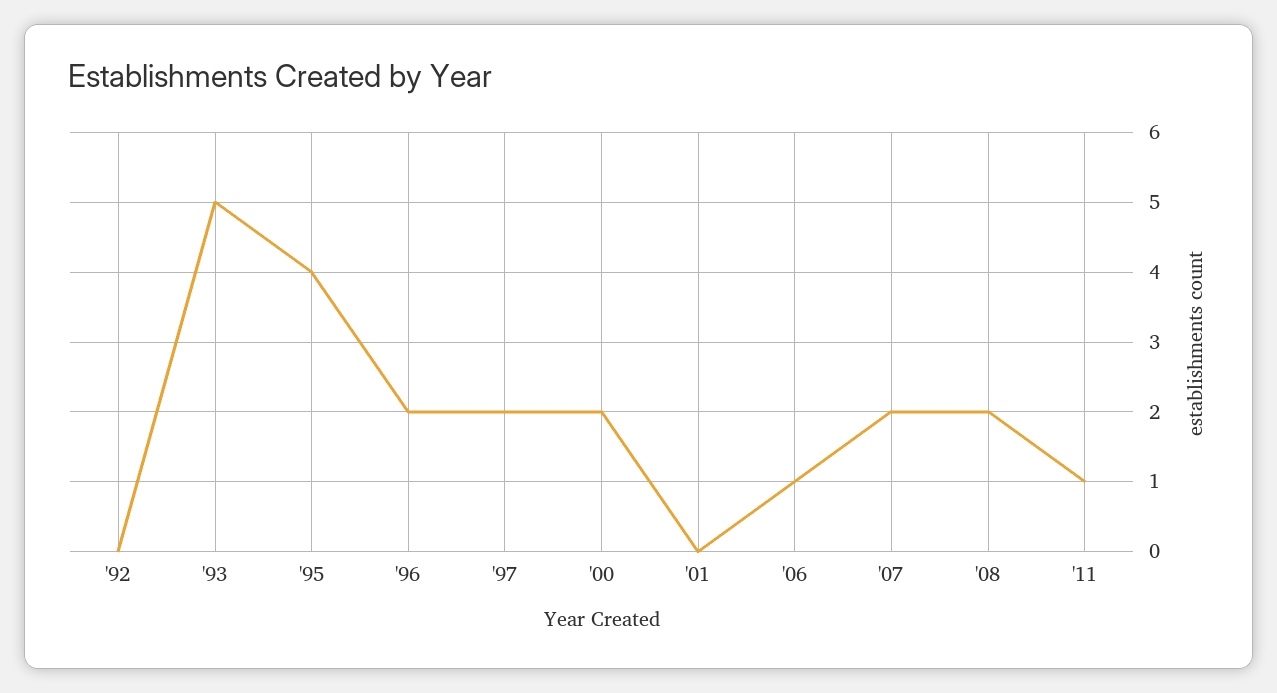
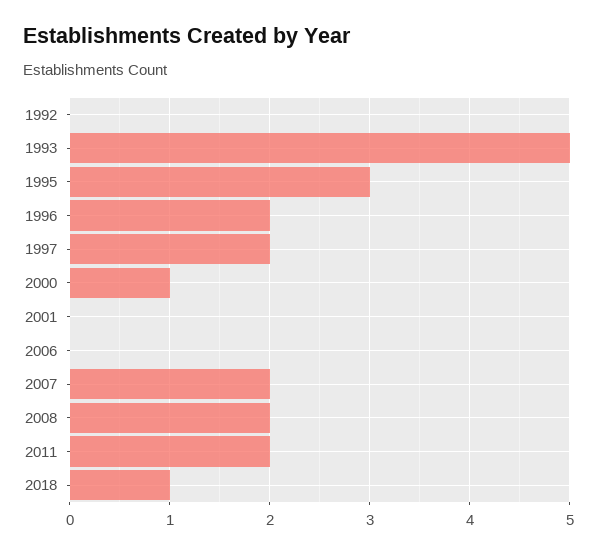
'95: 4 -> 3
'00: 2 -> 1
'06: 1 -> 0
'11: 1 -> 2
2018: none -> 1

